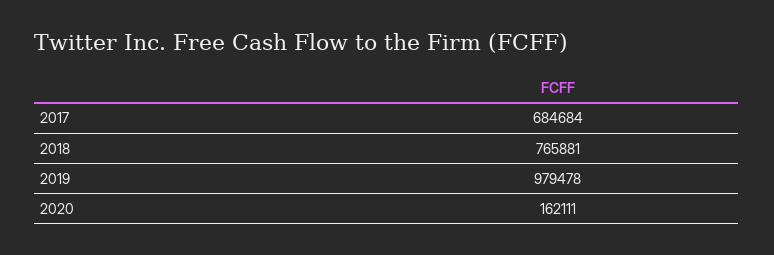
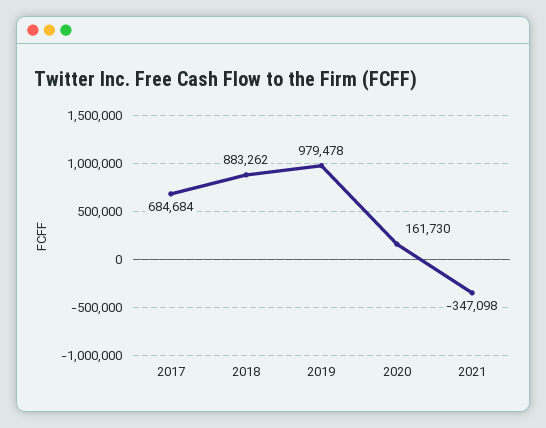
2018: 765881 -> 883262
2020: 162111 -> 161730
2021: none -> -347098

